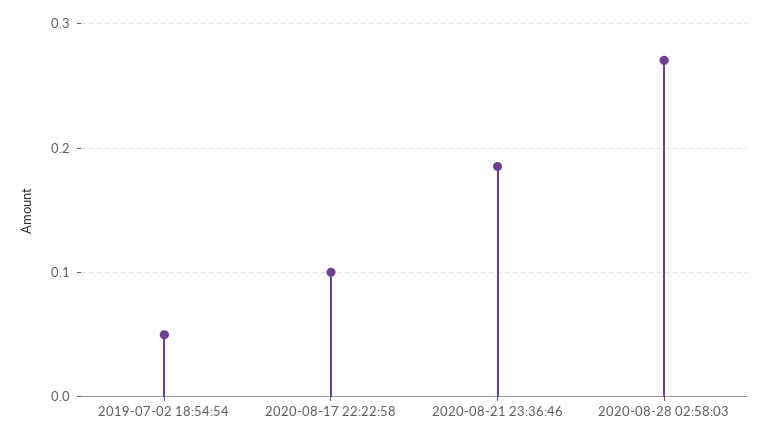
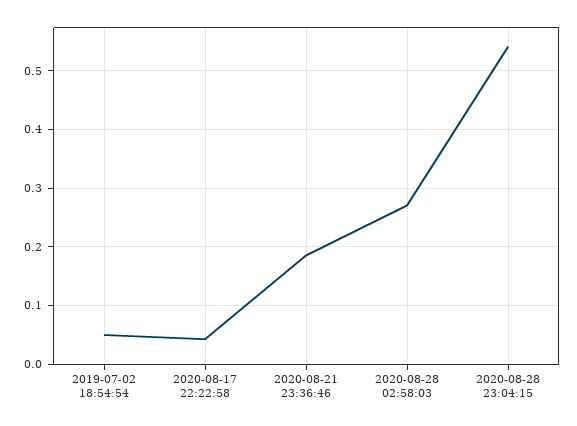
2020-08-17 22:22:58: 0.1 -> 0.04
2020-08-28 23:04:15: none -> 0.54

